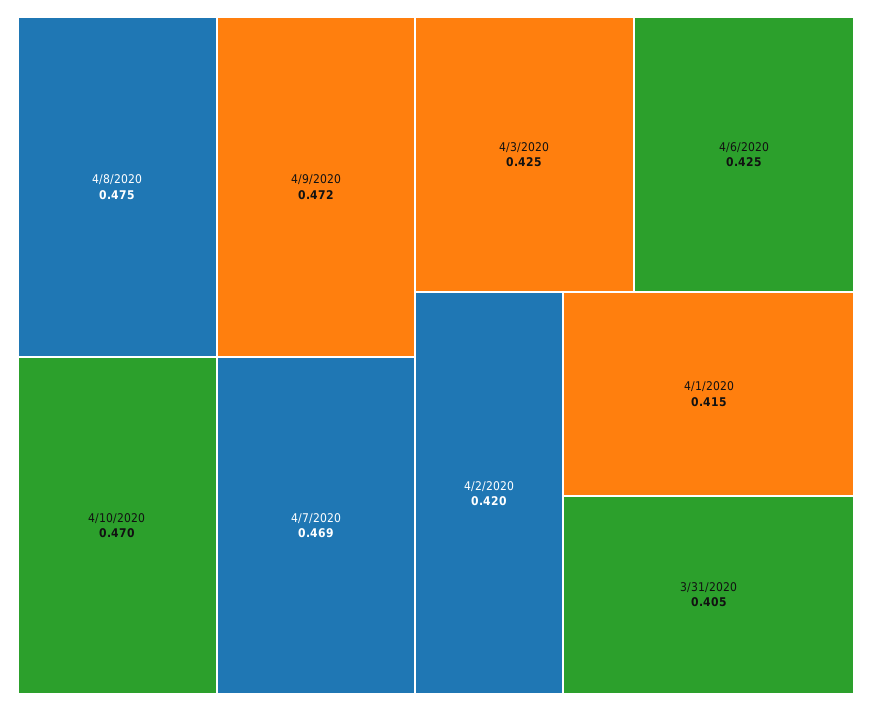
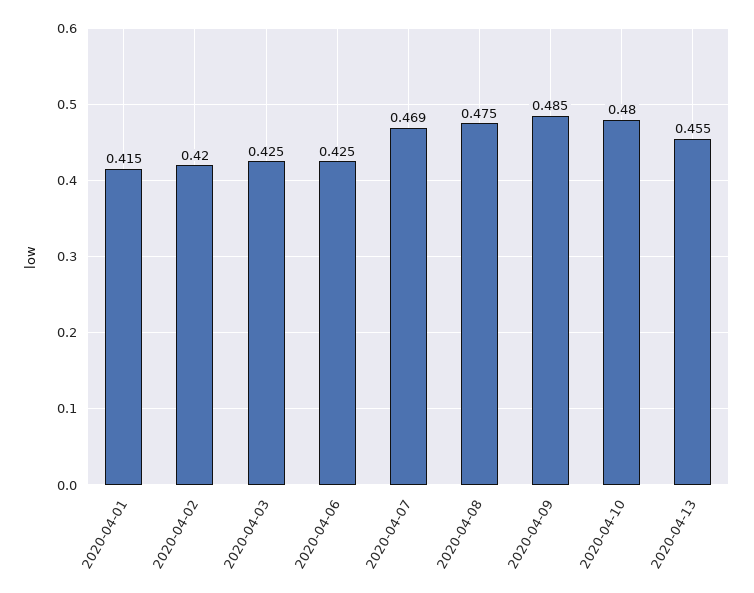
4/9/2020: 0.472 -> 0.485
4/10/2020: 0.47 -> 0.48
3/31/2020: 0.405 -> none
2020-04-13: none -> 0.455

